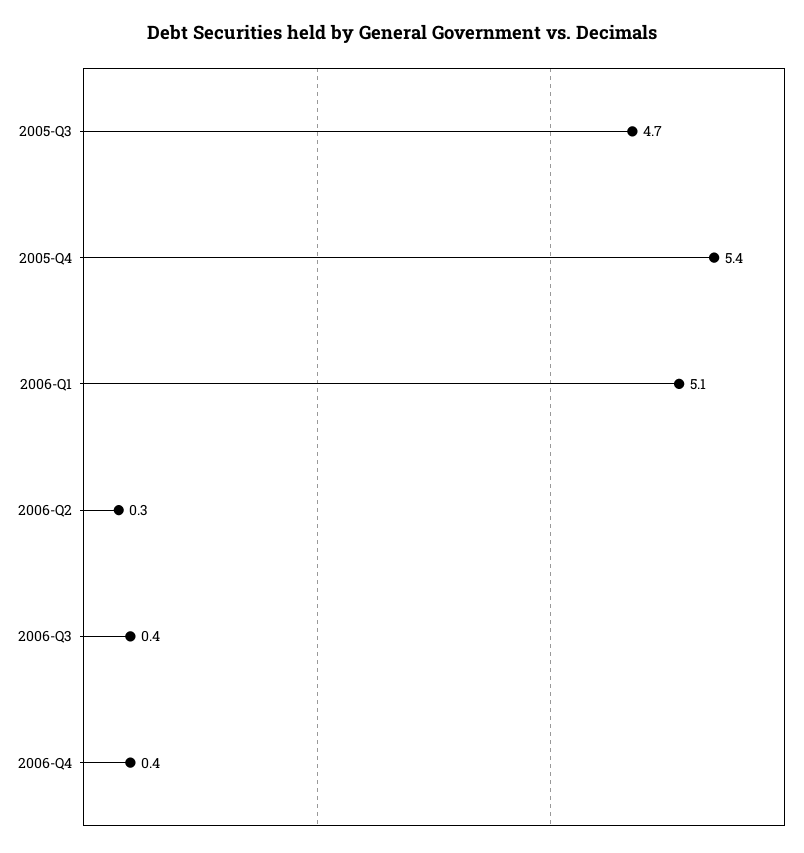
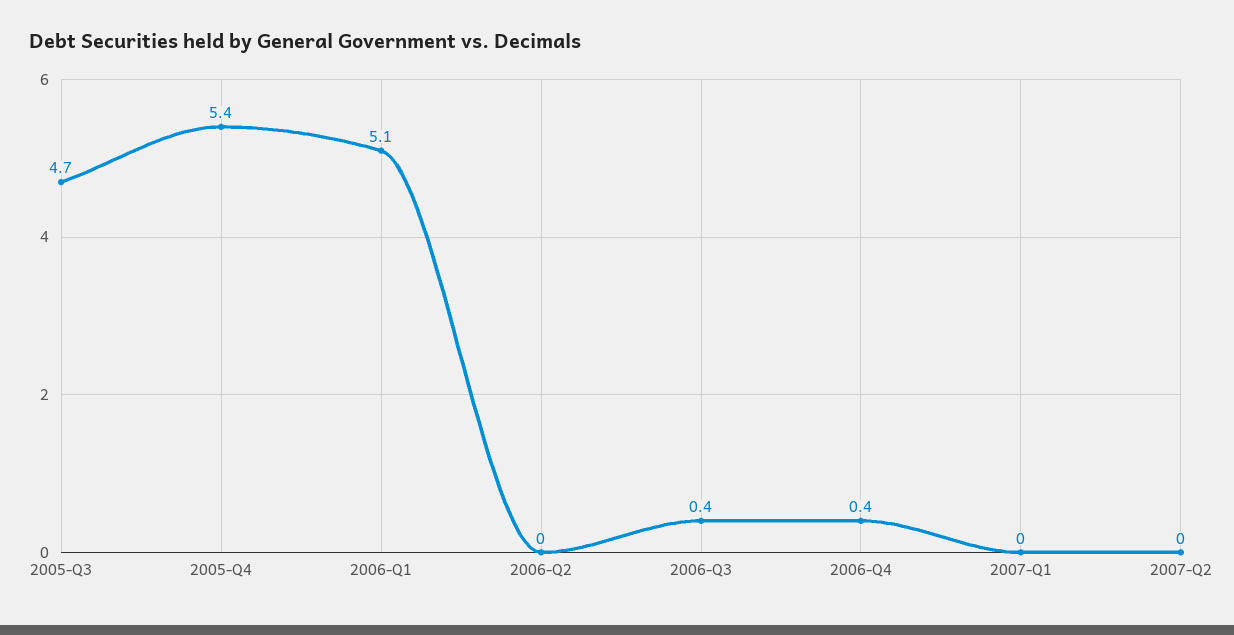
2006-Q2: 0.3 -> 0
2007-Q1: none -> 0
2007-Q2: none -> 0

